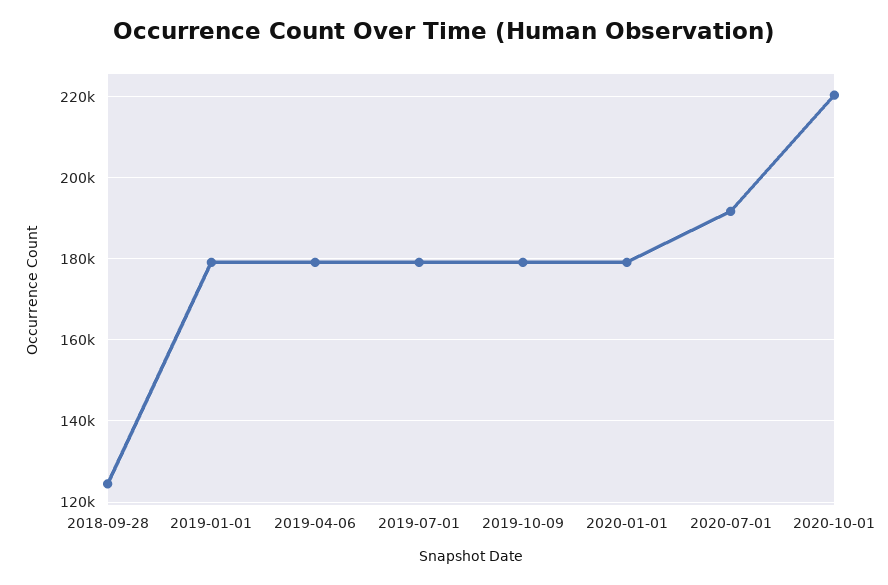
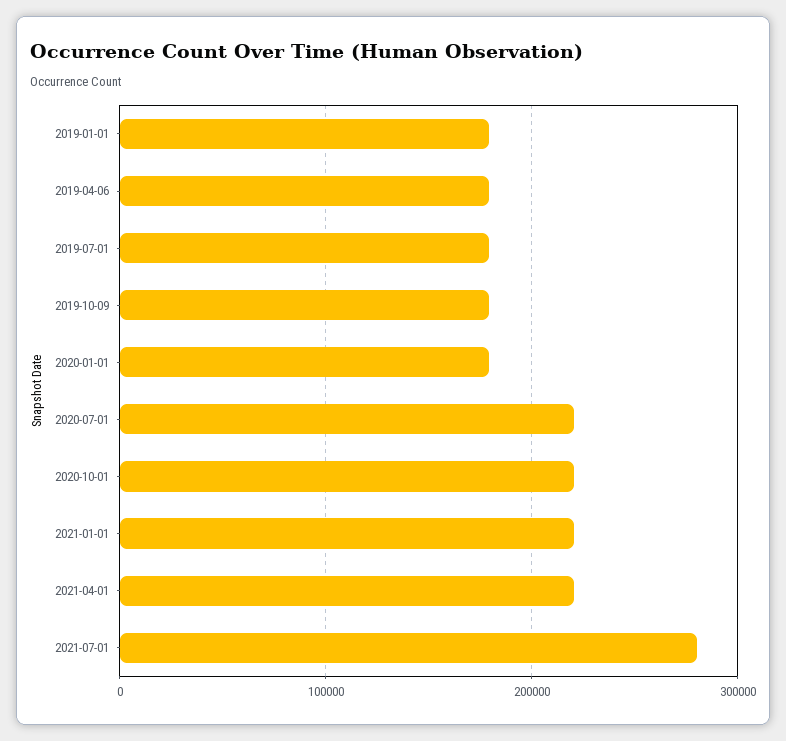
2018-09-28: 124000 -> none
2020-07-01: 192000 -> 220000
2021-01-01: none -> 220000
2021-04-01: none -> 220000
2021-07-01: none -> 280000

